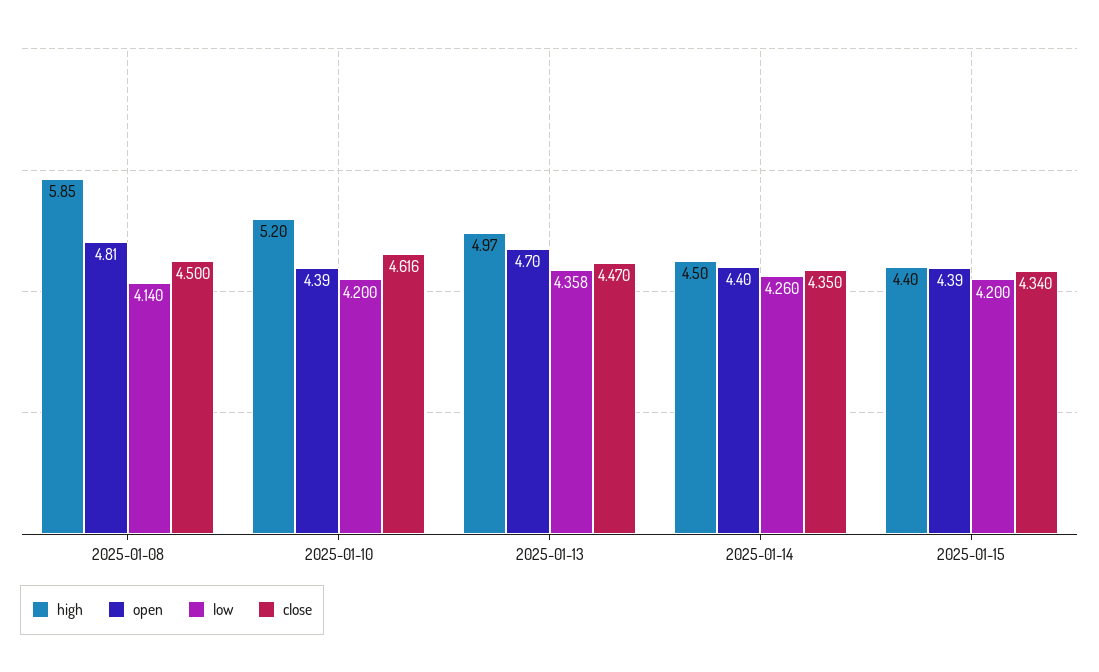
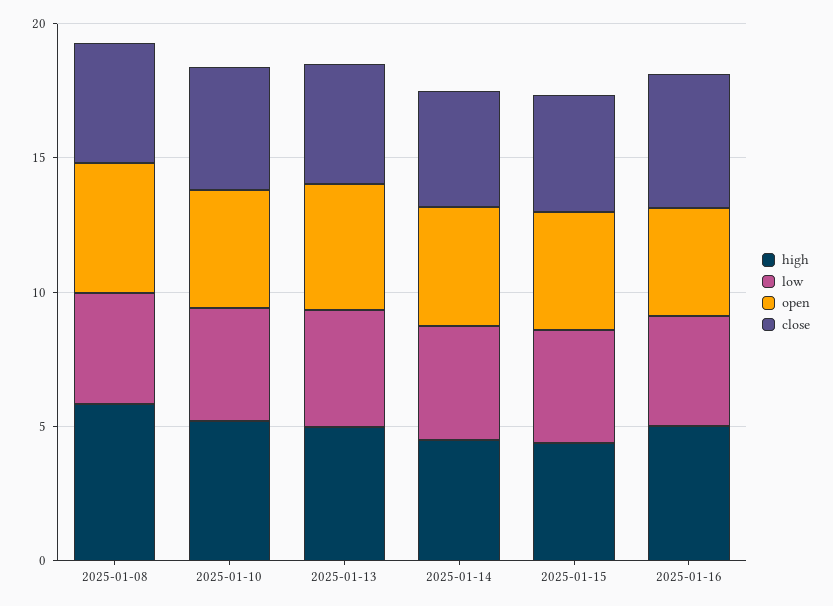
high, 2025-01-16: none -> 5
low, 2025-01-16: none -> 4
open, 2025-01-16: none -> 4
close, 2025-01-16: none -> 5

